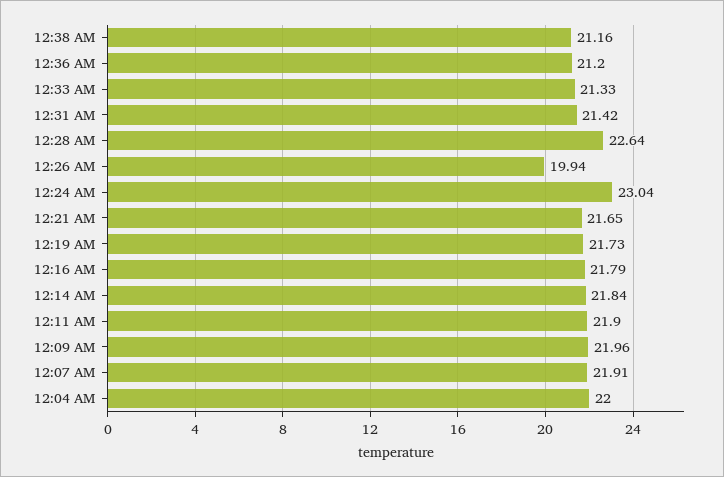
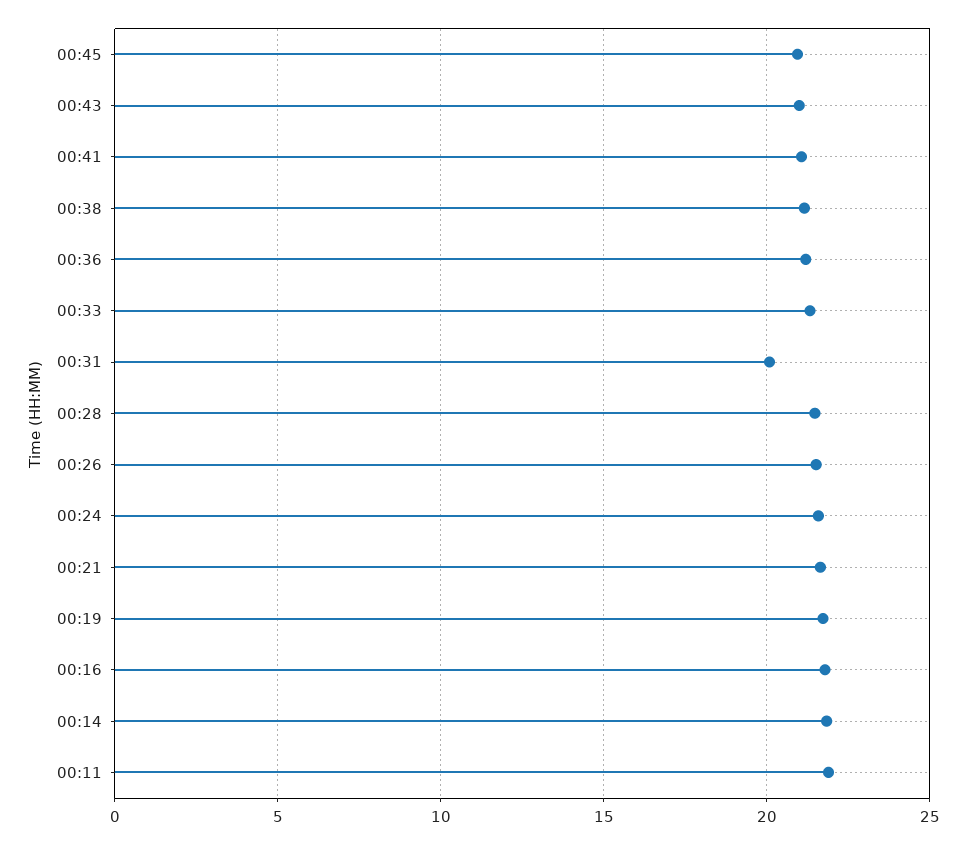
12:31 AM: 21.42 -> 20
12:28 AM: 22.64 -> 21.5
12:26 AM: 19.94 -> 21.5
12:24 AM: 23.04 -> 21.5
12:09 AM: 21.96 -> none
12:07 AM: 21.91 -> none
12:04 AM: 22 -> none
00:45: none -> 21
00:43: none -> 21
00:41: none -> 21

